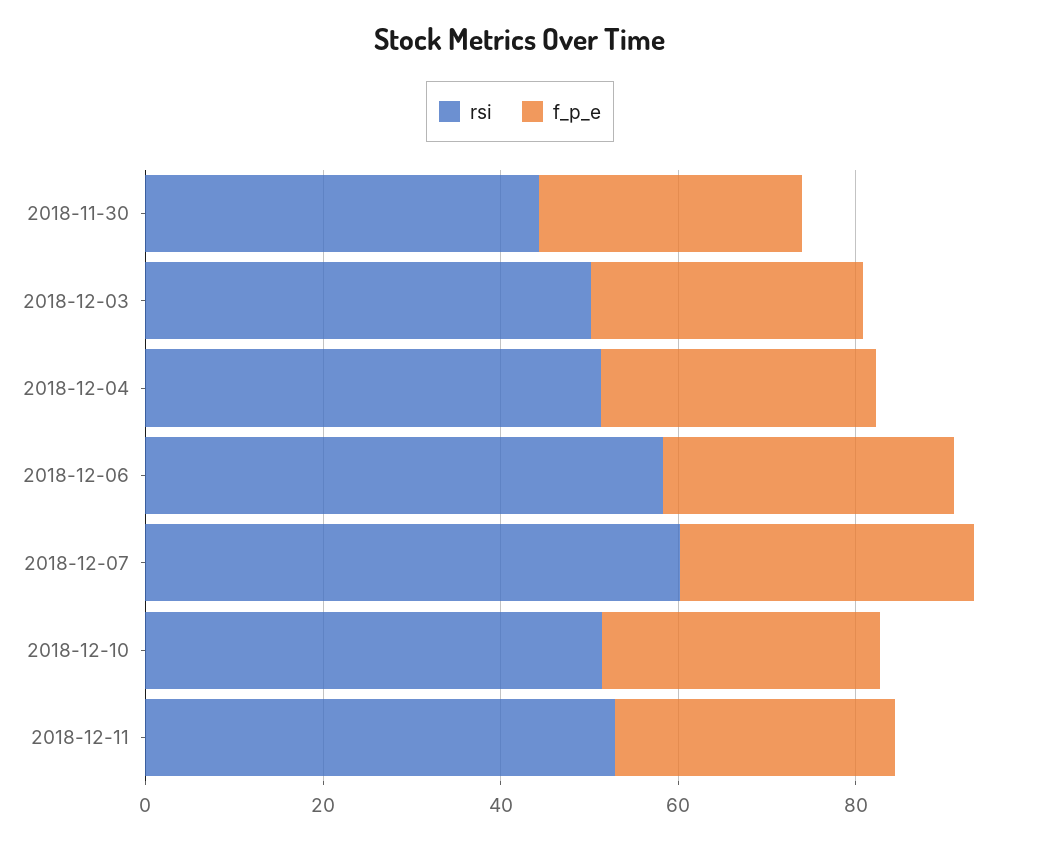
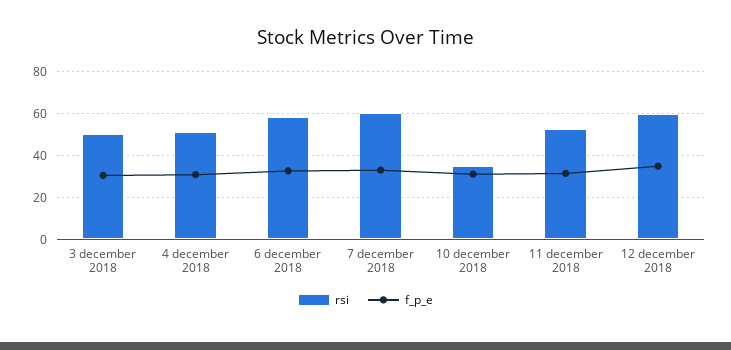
rsi, 2018-11-30: 45 -> none
f_p_e, 2018-11-30: 30 -> none
rsi, 2018-12-10: 50 -> 35
rsi, 12 december 2018: none -> 60
f_p_e, 12 december 2018: none -> 35

